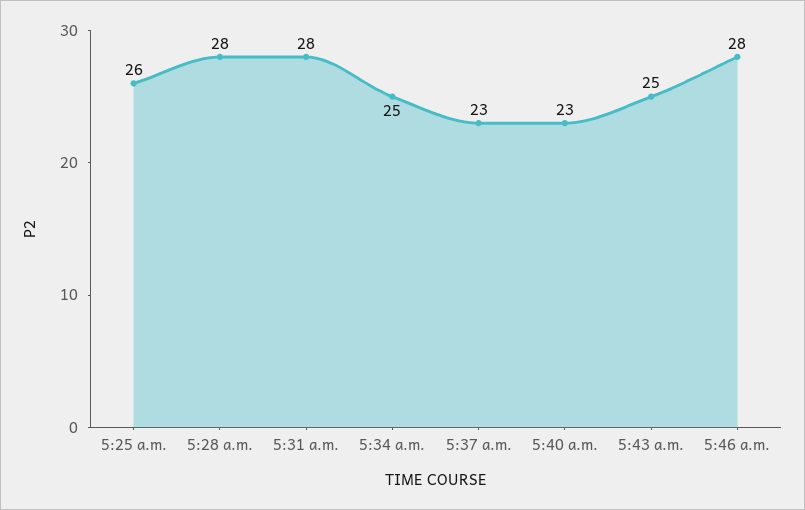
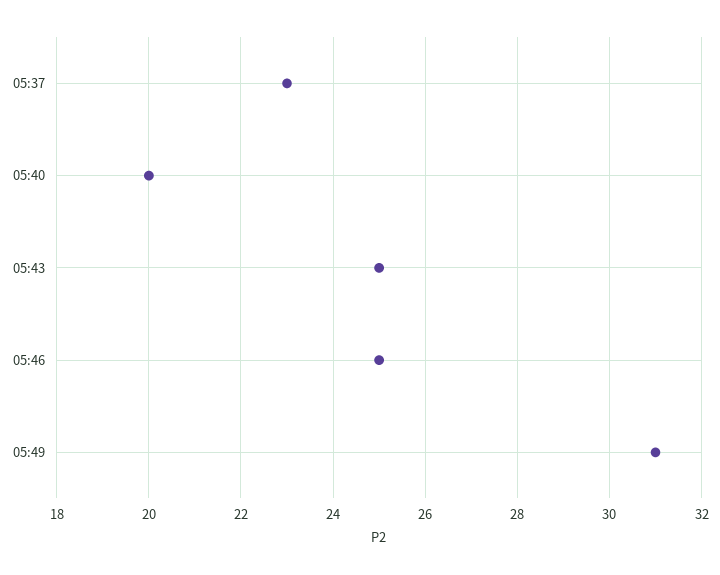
5:25 a.m.: 26 -> none
5:28 a.m.: 28 -> none
5:31 a.m.: 28 -> none
5:34 a.m.: 25 -> none
5:40 a.m.: 23 -> 20
5:46 a.m.: 28 -> 25
05:49: none -> 31

